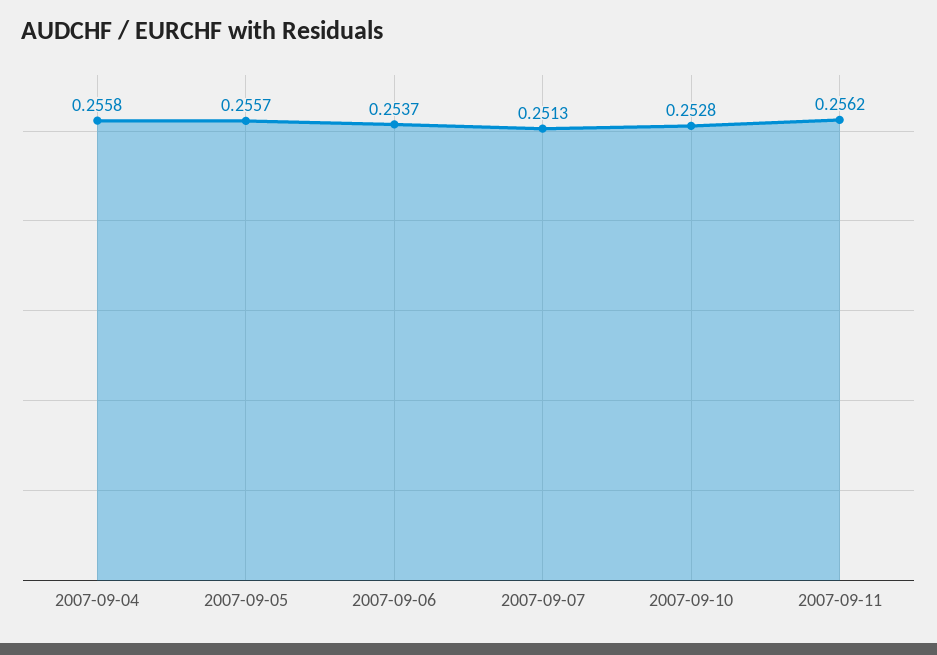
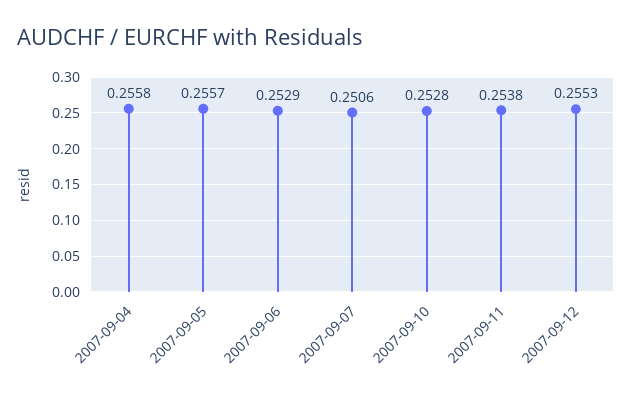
2007-09-06: 0.2537 -> 0.2529
2007-09-07: 0.2513 -> 0.2506
2007-09-11: 0.2562 -> 0.2538
2007-09-12: none -> 0.2553

